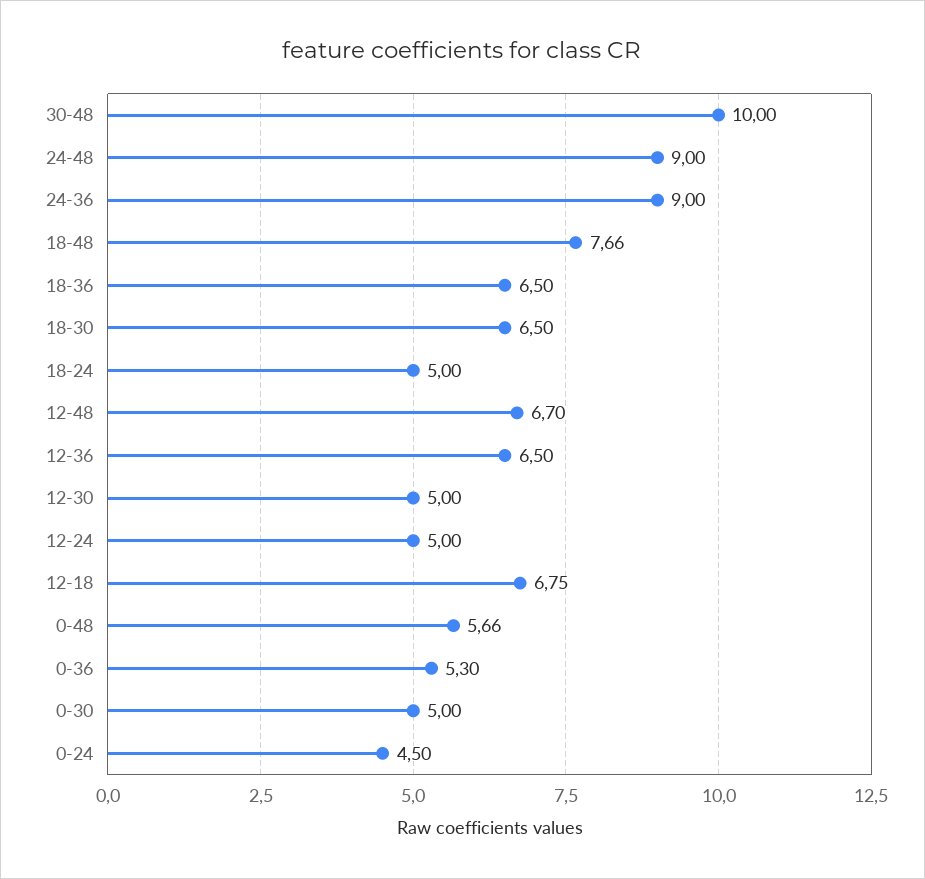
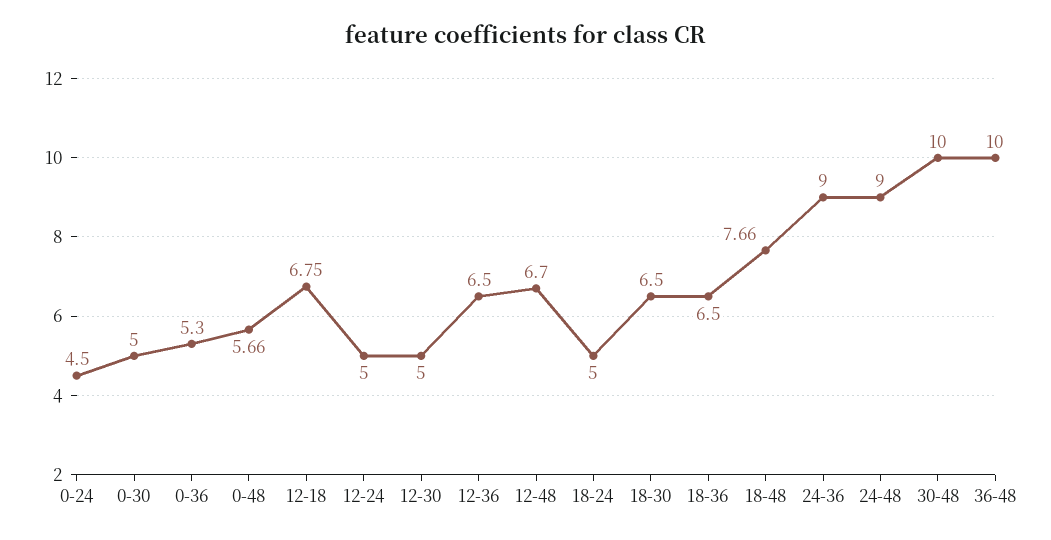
36-48: none -> 10

